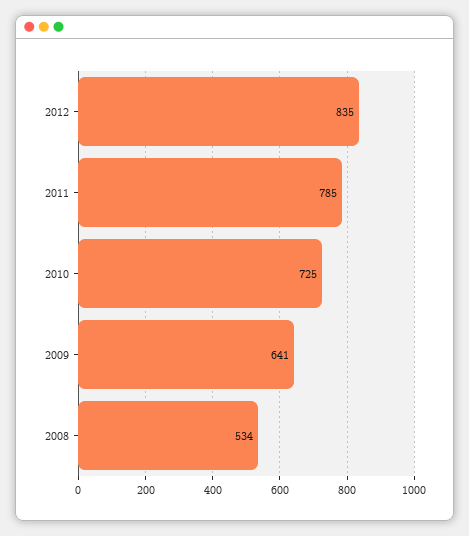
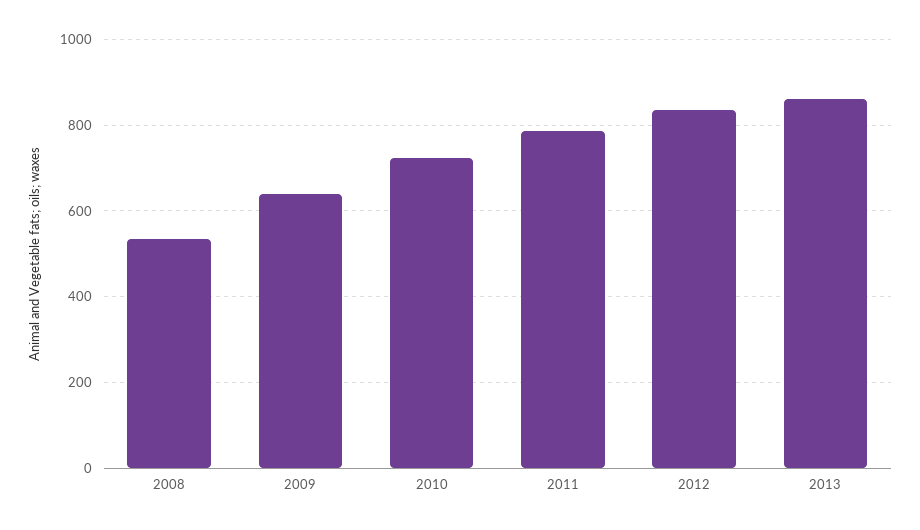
2013: none -> 860

